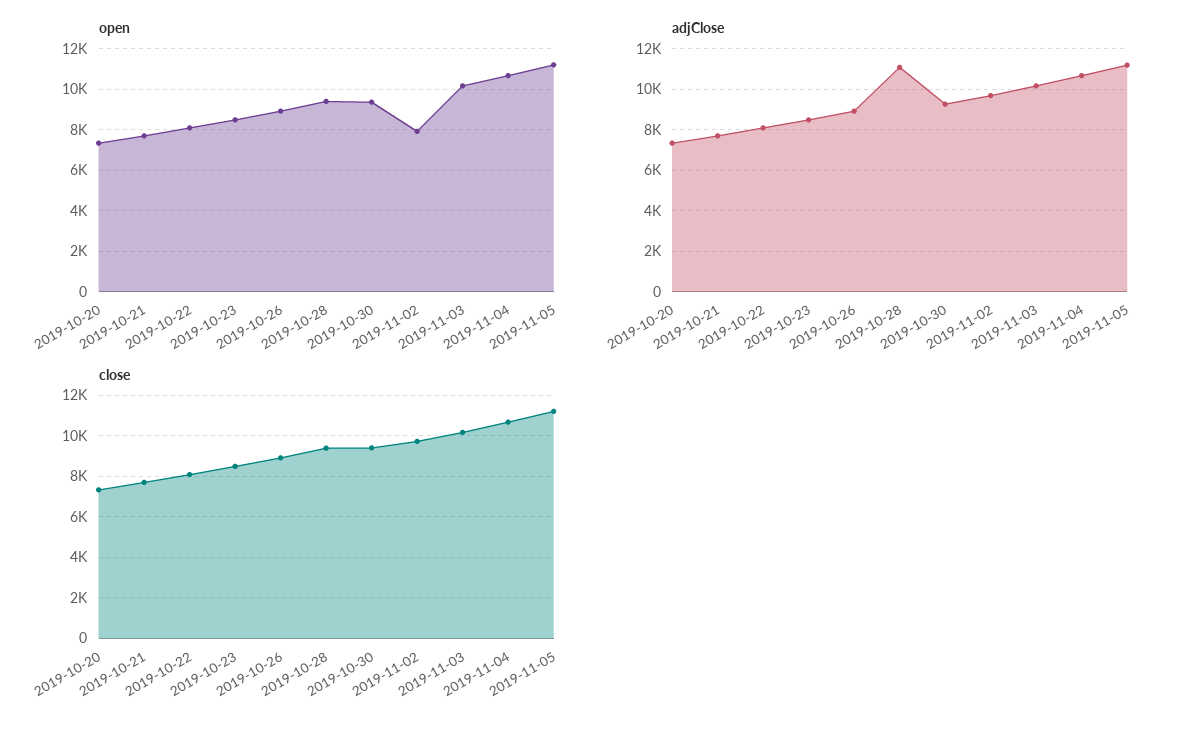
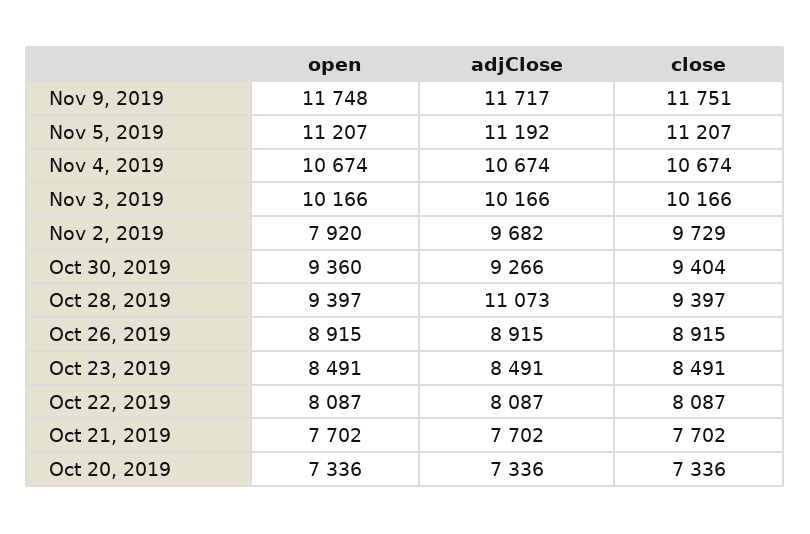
open, Nov 9, 2019: none -> 11748
adjClose, Nov 9, 2019: none -> 11717
close, Nov 9, 2019: none -> 11751

